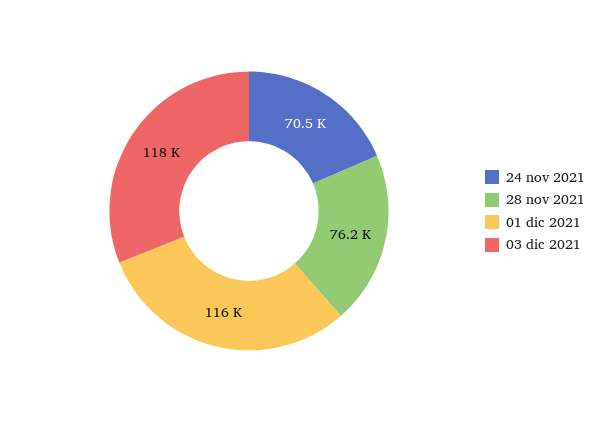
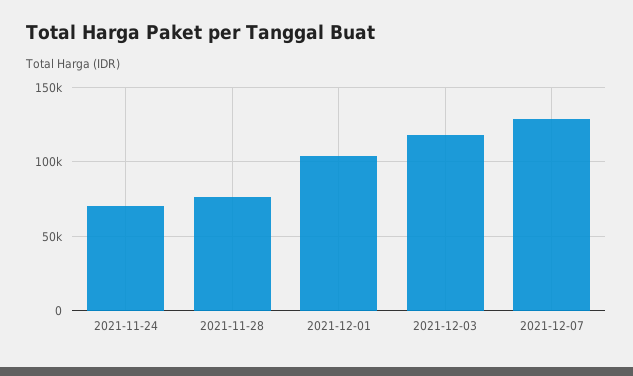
01 dic 2021: 116000 -> 105000
2021-12-07: none -> 130000

